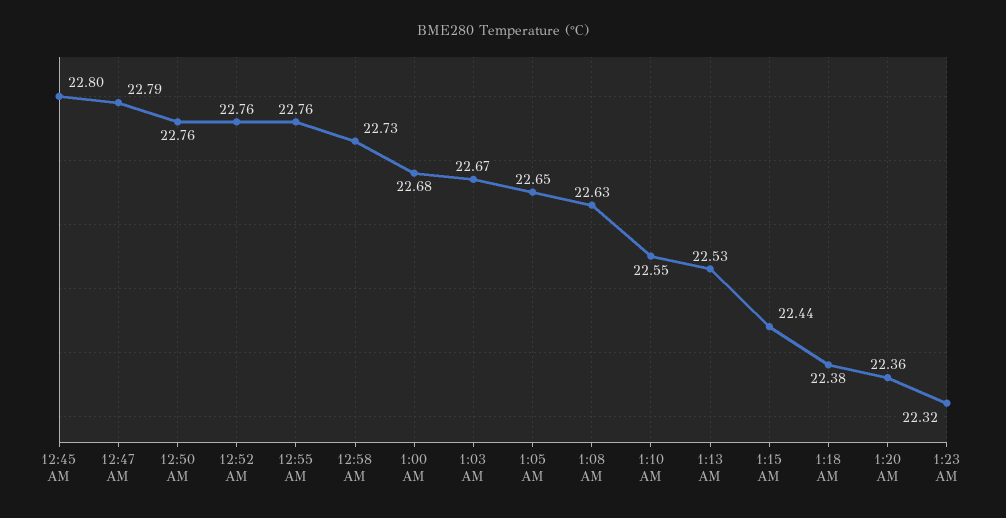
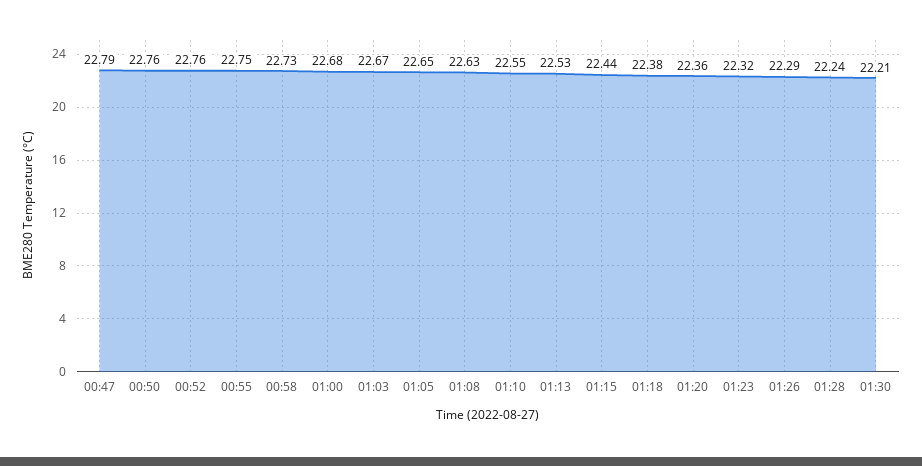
12:45 AM: 22.8 -> none
12:55 AM: 22.76 -> 22.75
01:26: none -> 22.29
01:28: none -> 22.24
01:30: none -> 22.21

